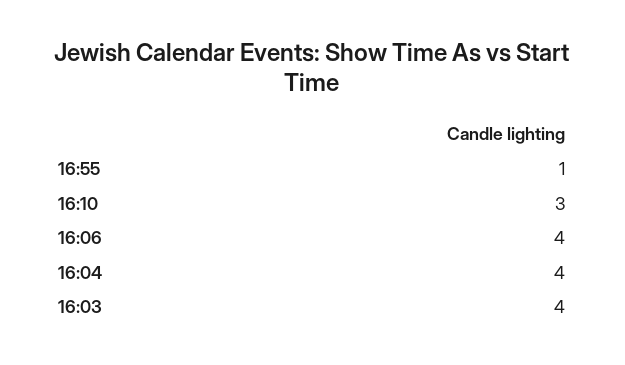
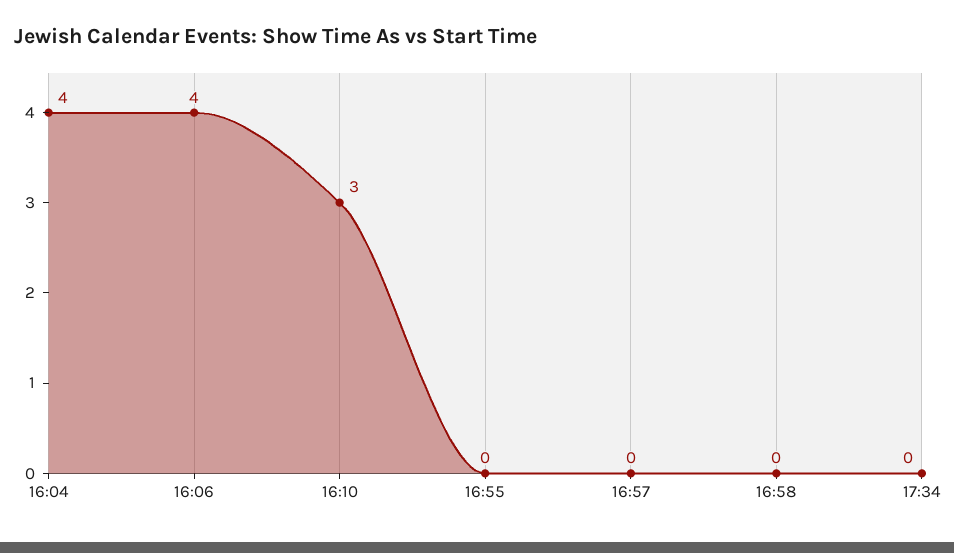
16:55: 1 -> 0
16:03: 4 -> none
16:57: none -> 0
16:58: none -> 0
17:34: none -> 0

